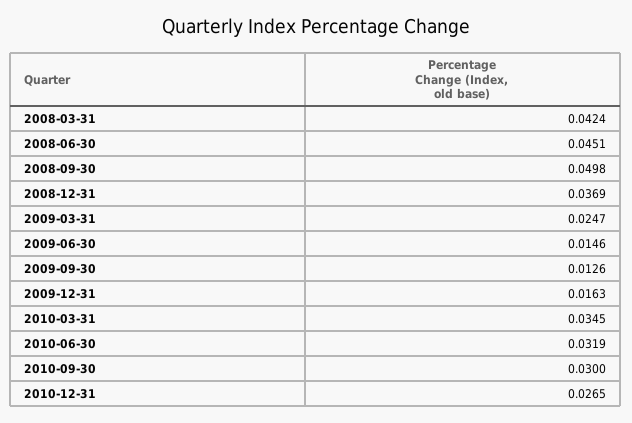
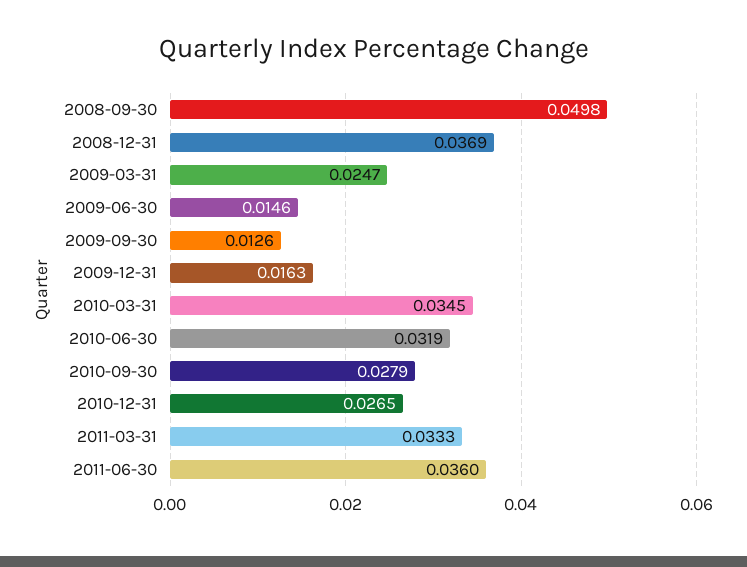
2008-03-31: 0.0424 -> none
2008-06-30: 0.0451 -> none
2010-09-30: 0.03 -> 0.0279
2011-03-31: none -> 0.0333
2011-06-30: none -> 0.036

